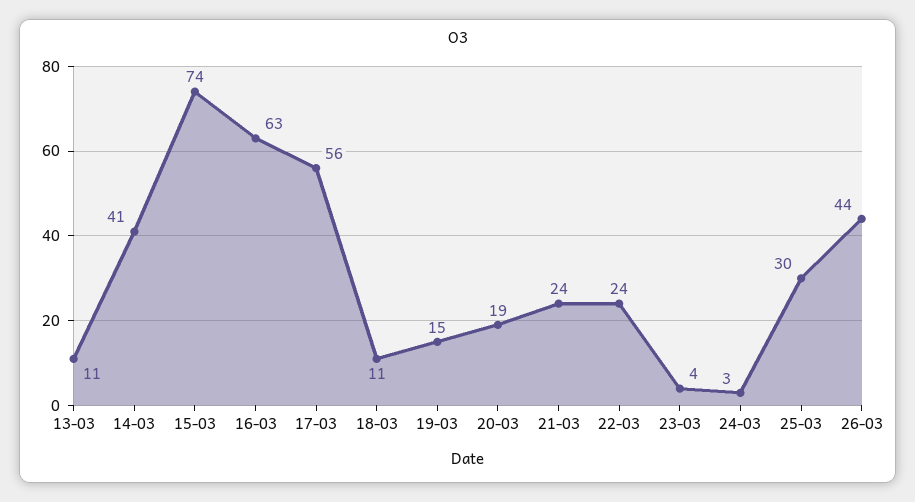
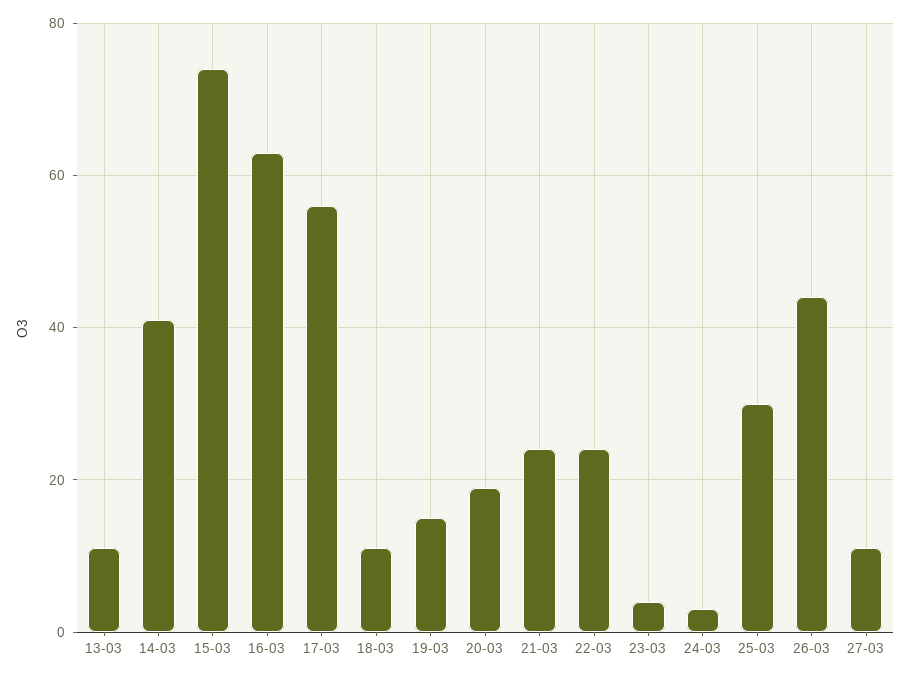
27-03: none -> 10

